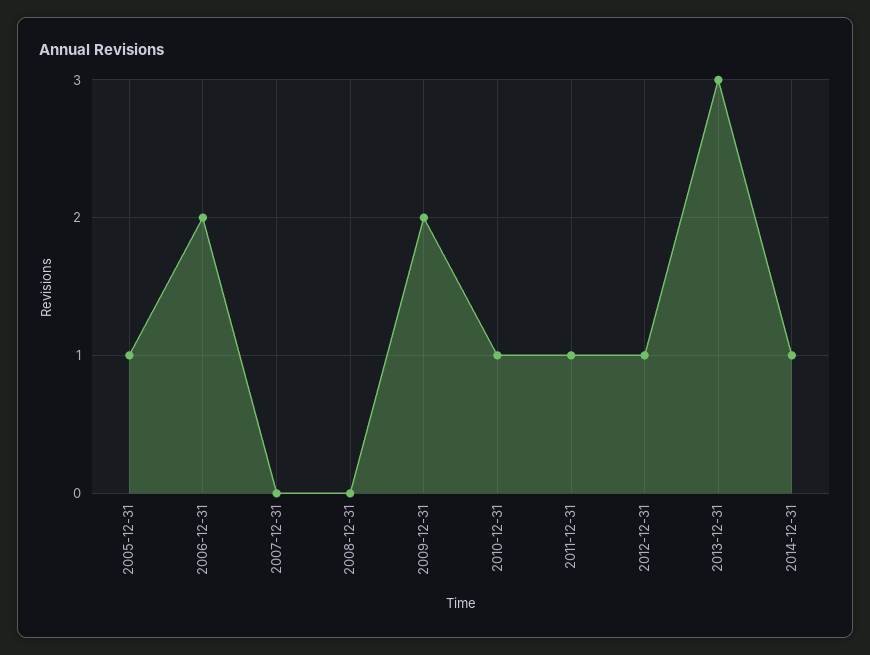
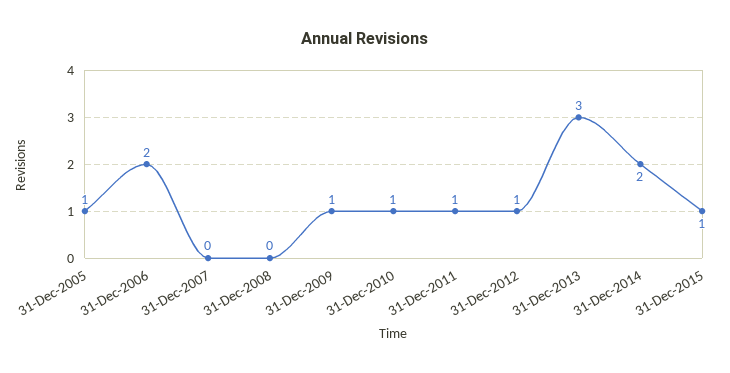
2009-12-31: 2 -> 1
2014-12-31: 1 -> 2
31-Dec-2015: none -> 1

